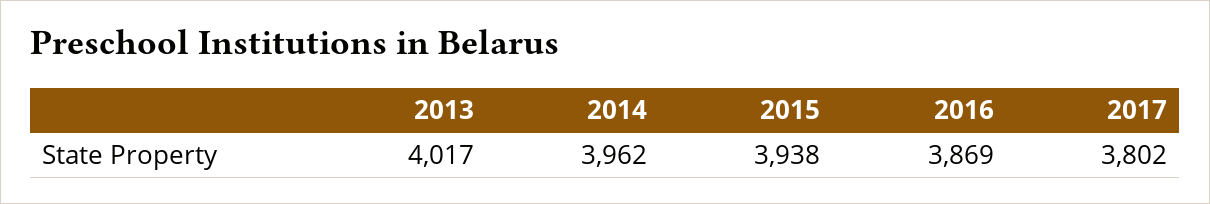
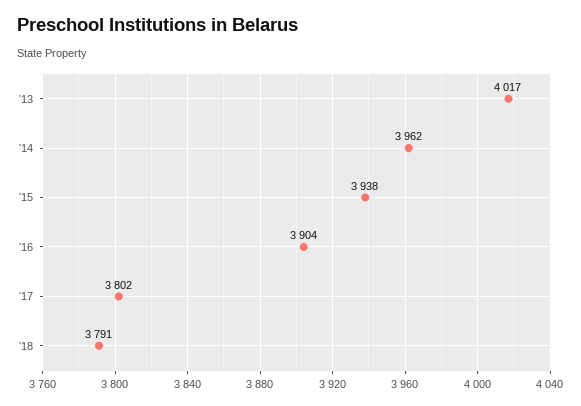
2016: 3869 -> 3904
'18: none -> 3791

